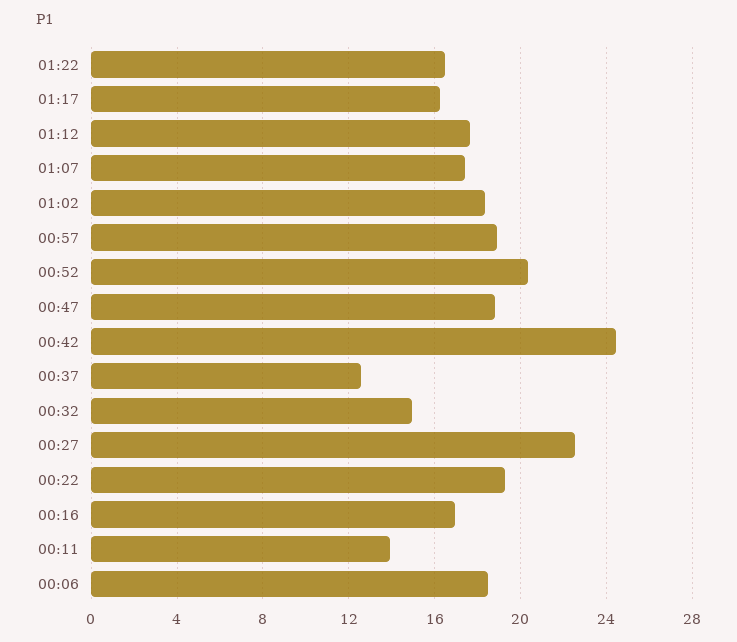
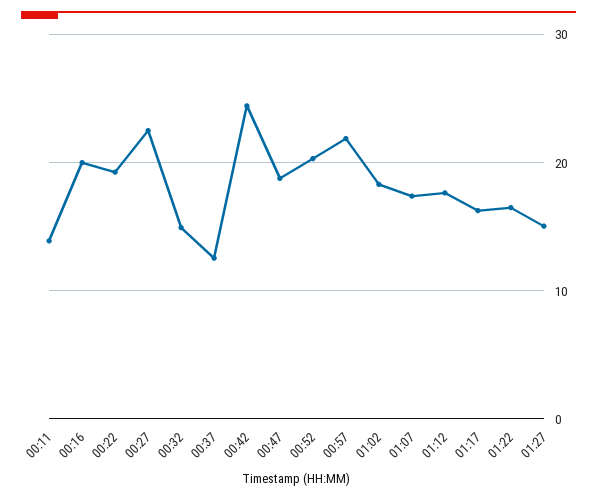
00:57: 19 -> 22
00:16: 17 -> 20
00:06: 18.5 -> none
01:27: none -> 15

